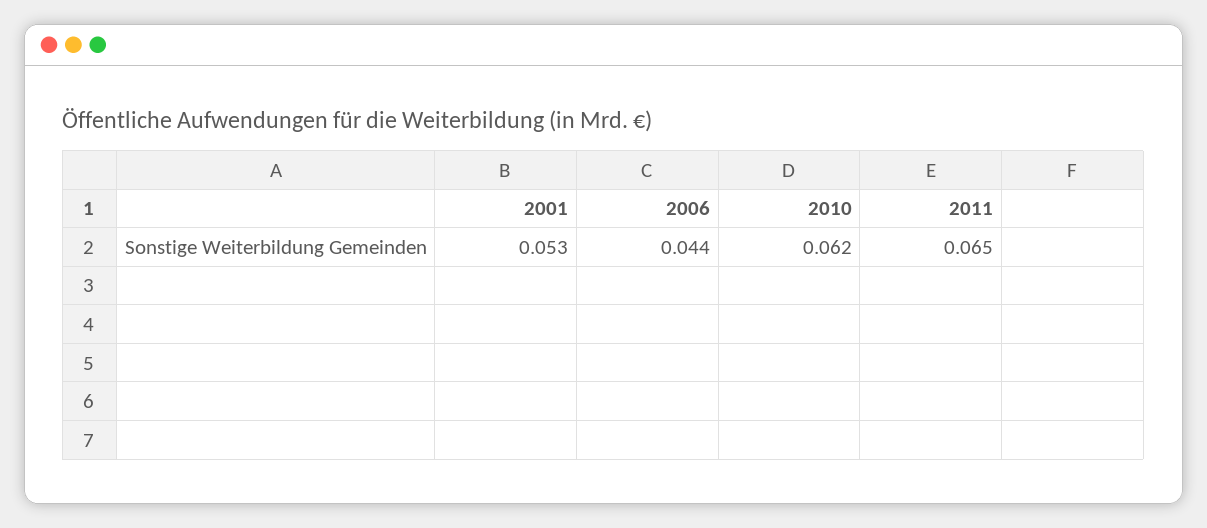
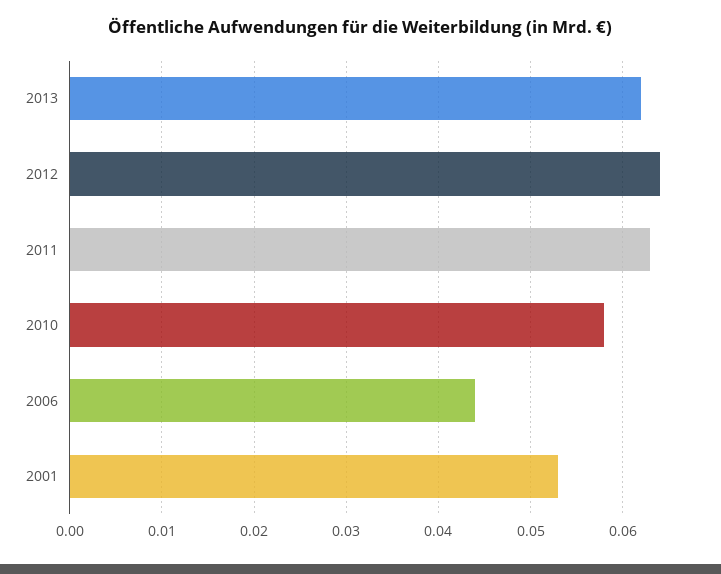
2010: 0.062 -> 0.058
2011: 0.065 -> 0.063
2013: none -> 0.062
2012: none -> 0.064

